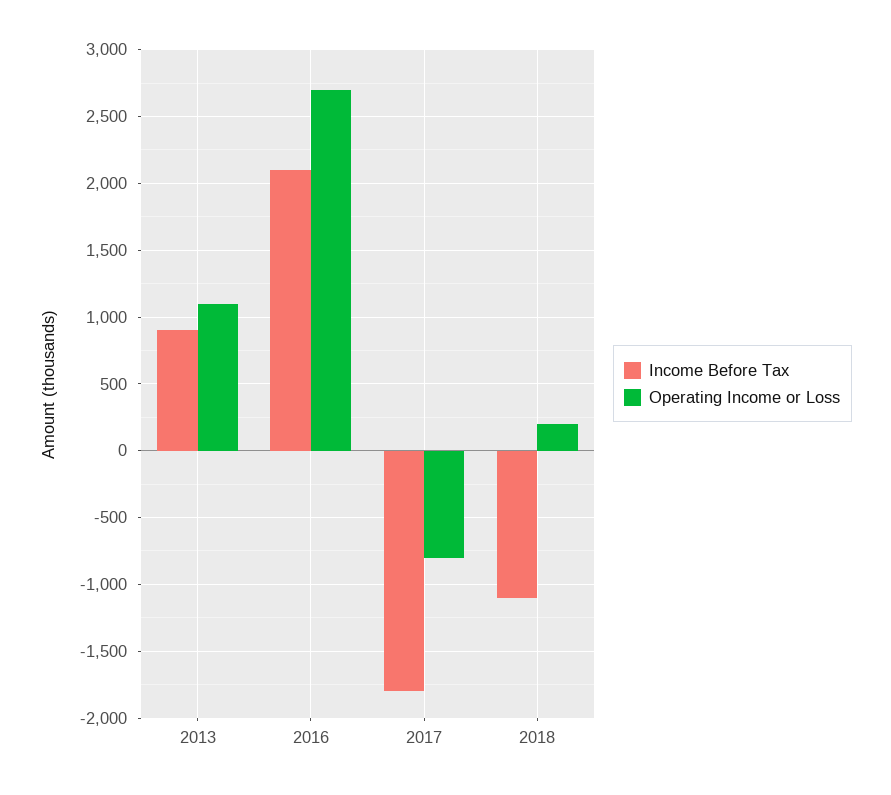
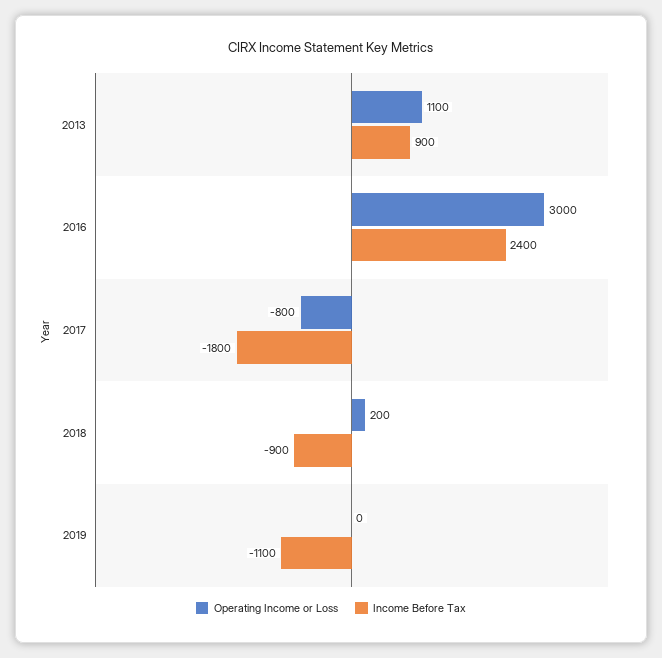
Income Before Tax, 2016: 2100 -> 2400
Operating Income or Loss, 2016: 2700 -> 3000
Income Before Tax, 2018: -1100 -> -900
Operating Income or Loss, 2019: none -> 0
Income Before Tax, 2019: none -> -1100

